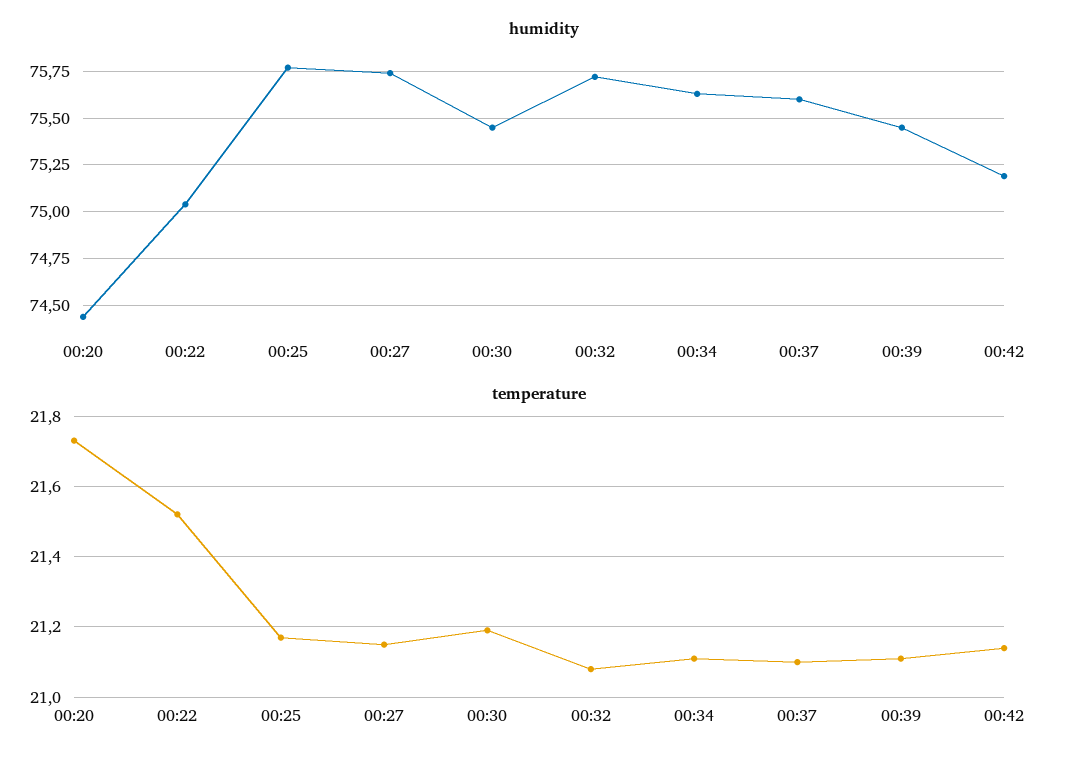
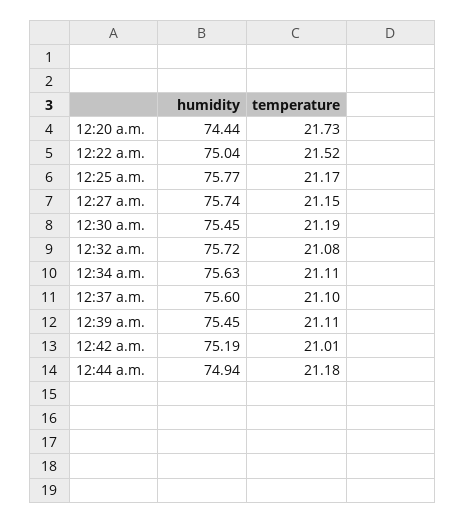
temperature, 00:42: 21.15 -> 21.01
humidity, 12:44 a.m.: none -> 74.94
temperature, 12:44 a.m.: none -> 21.18

